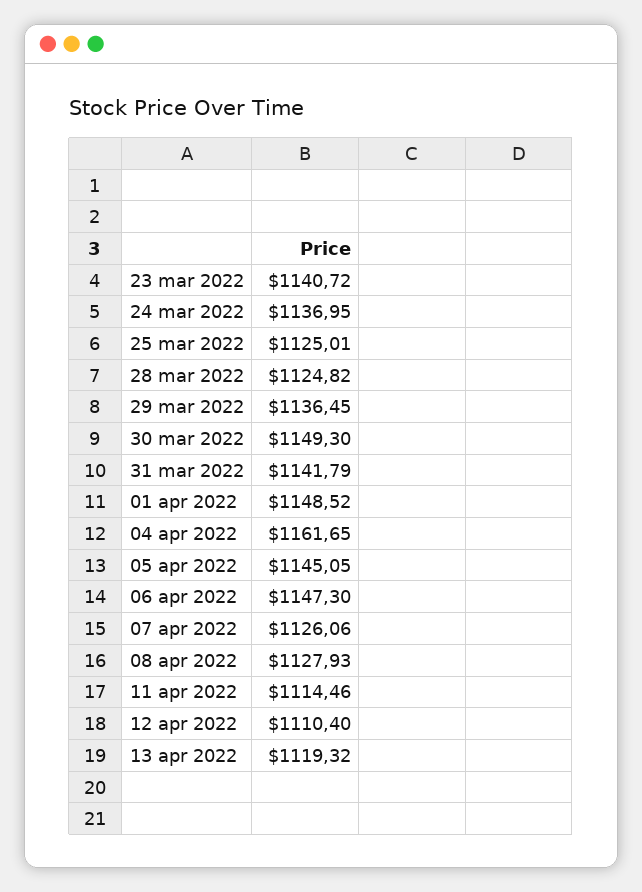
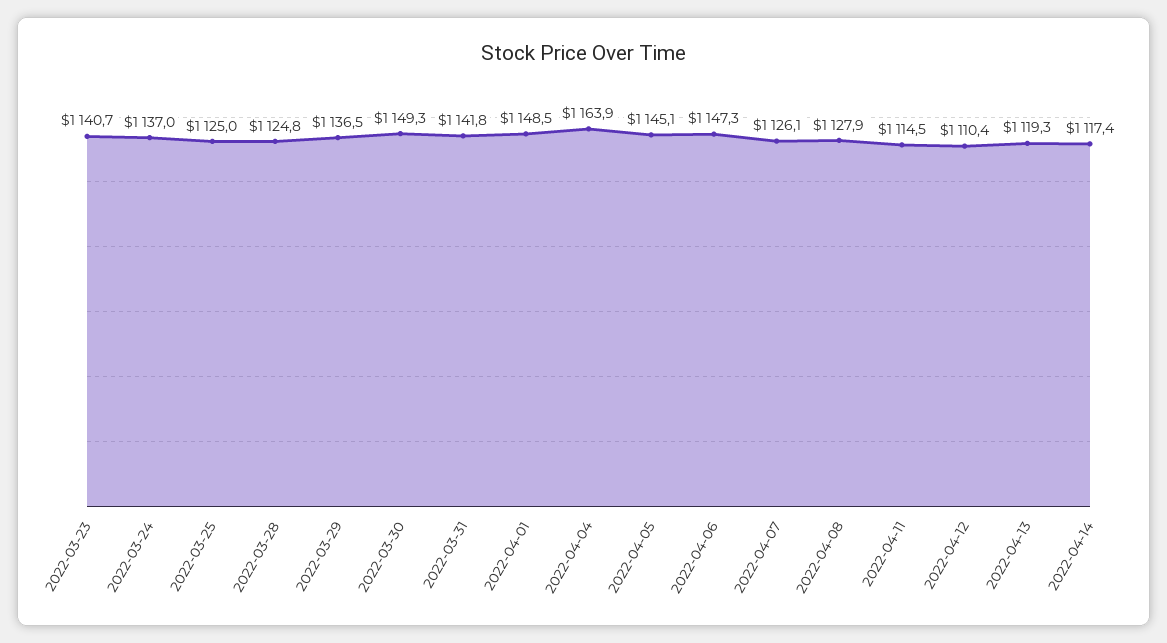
04 apr 2022: 1161.65 -> 1163.9
2022-04-14: none -> 1117.4

